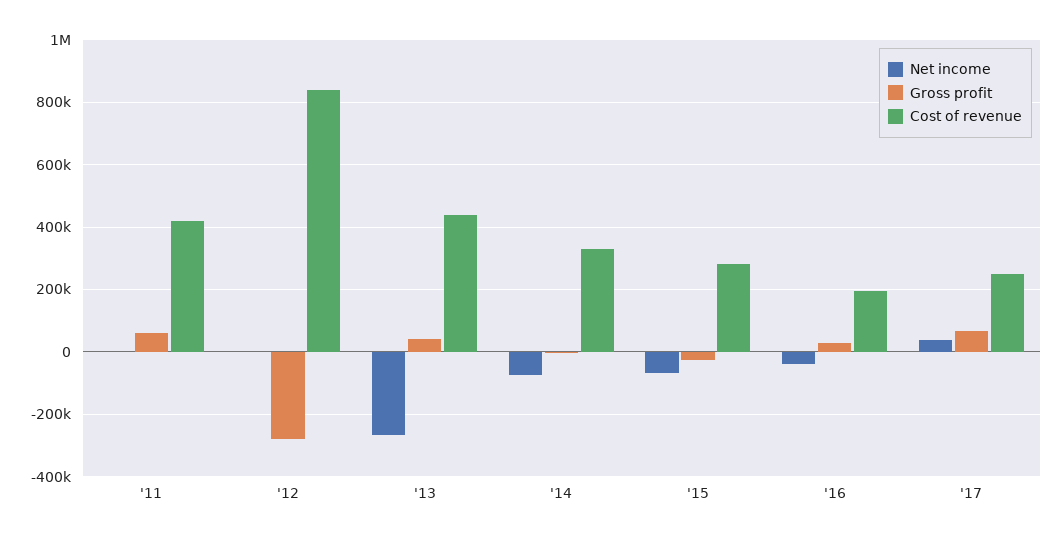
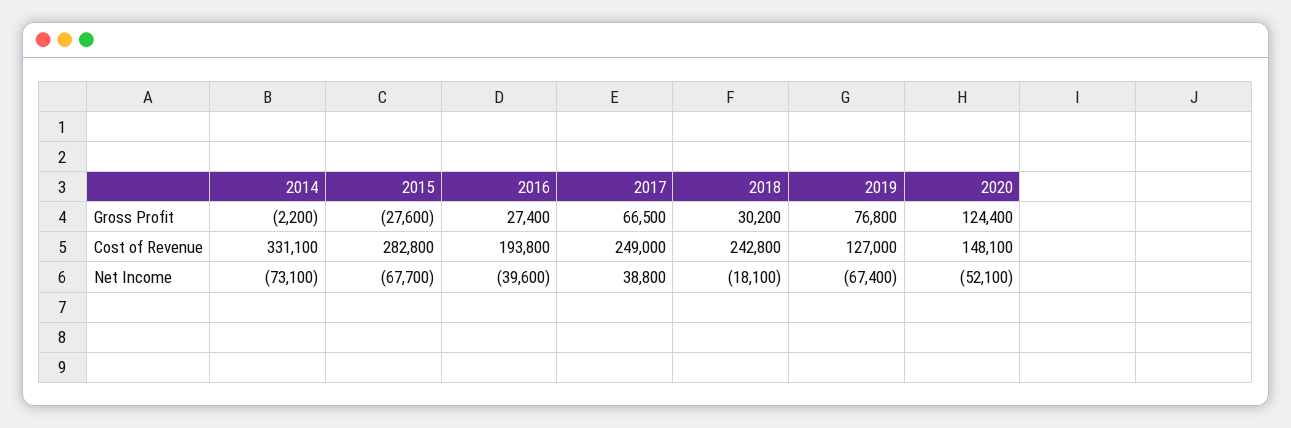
Net income, '11: 0 -> none
Gross profit, '11: 60000 -> none
Cost of revenue, '11: 420000 -> none
Net income, '12: 0 -> none
Gross profit, '12: -280000 -> none
Cost of revenue, '12: 840000 -> none
Net income, '13: -260000 -> none
Gross profit, '13: 40000 -> none
Cost of revenue, '13: 440000 -> none
Gross profit, 2018: none -> 30200
Gross profit, 2019: none -> 76800
Gross profit, 2020: none -> 124400
Cost of revenue, 2018: none -> 242800
Cost of revenue, 2019: none -> 127000
Cost of revenue, 2020: none -> 148100
Net income, 2018: none -> -18100
Net income, 2019: none -> -67400
Net income, 2020: none -> -52100

